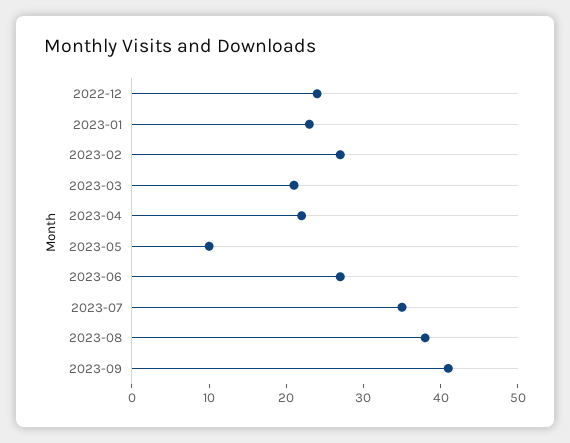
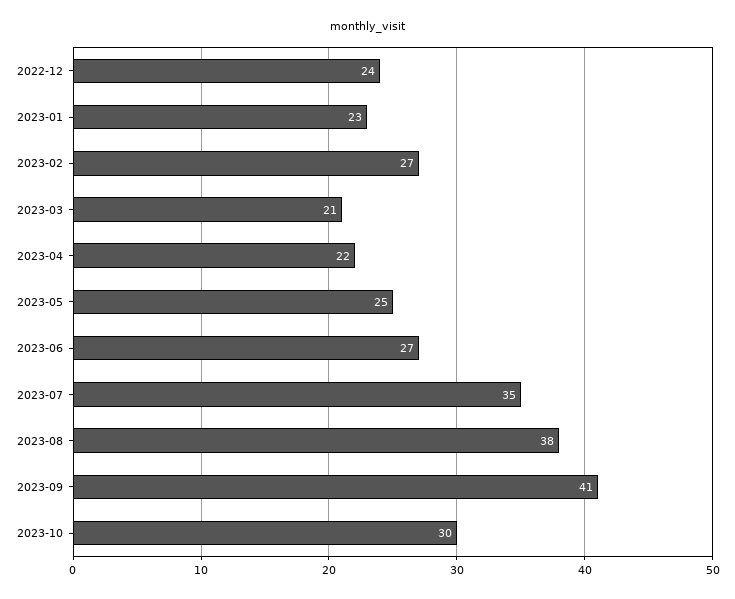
2023-05: 10 -> 25
2023-10: none -> 30

